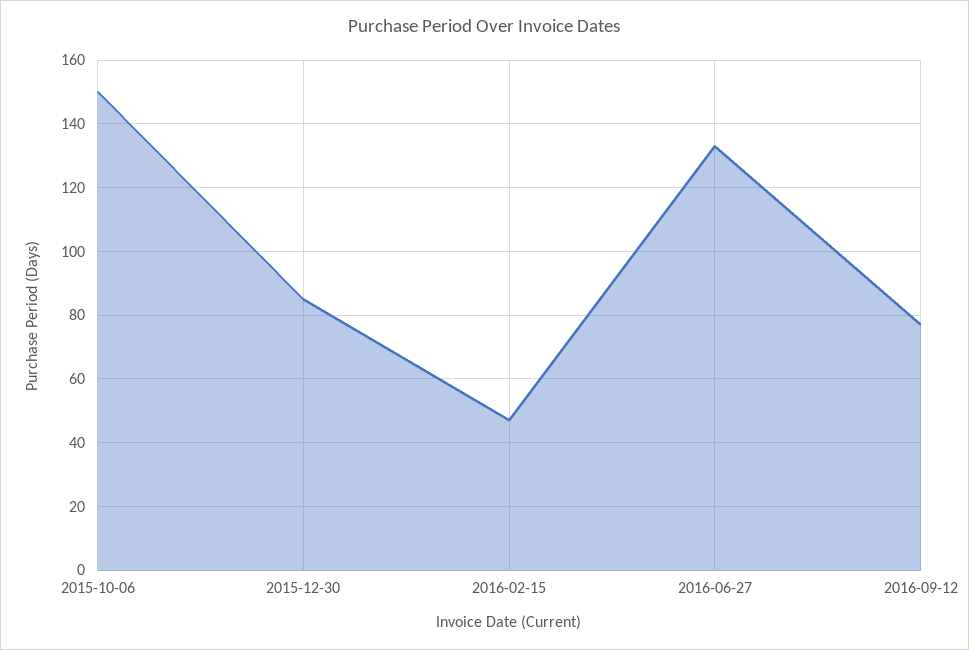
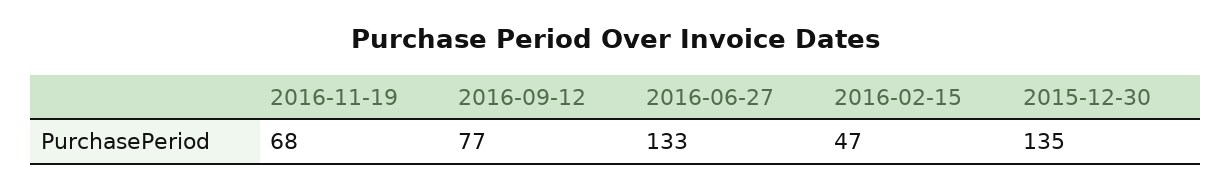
2015-10-06: 150 -> none
2015-12-30: 85 -> 135
2016-11-19: none -> 68

